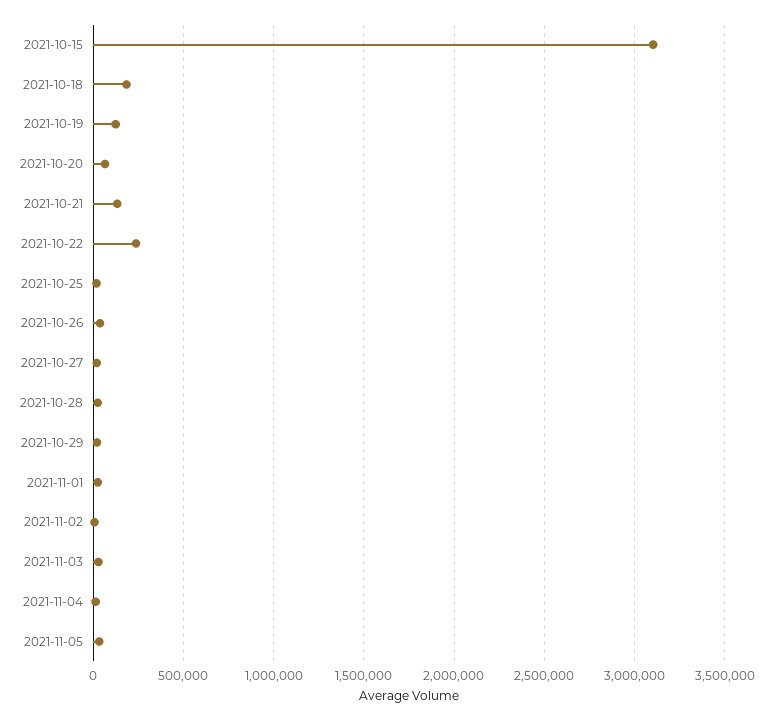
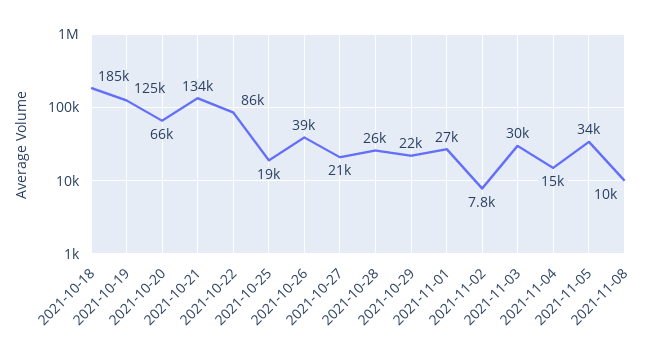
2021-10-15: 3100000 -> none
2021-10-22: 250000 -> 86000
2021-11-08: none -> 10000

